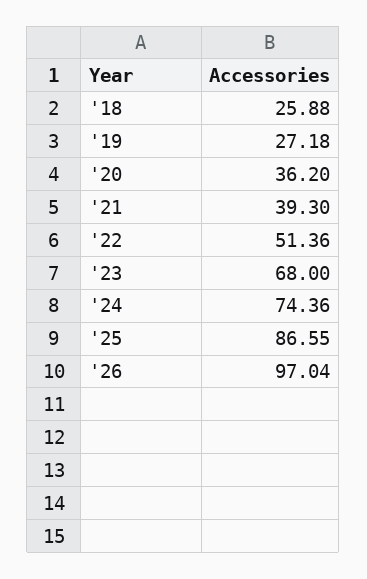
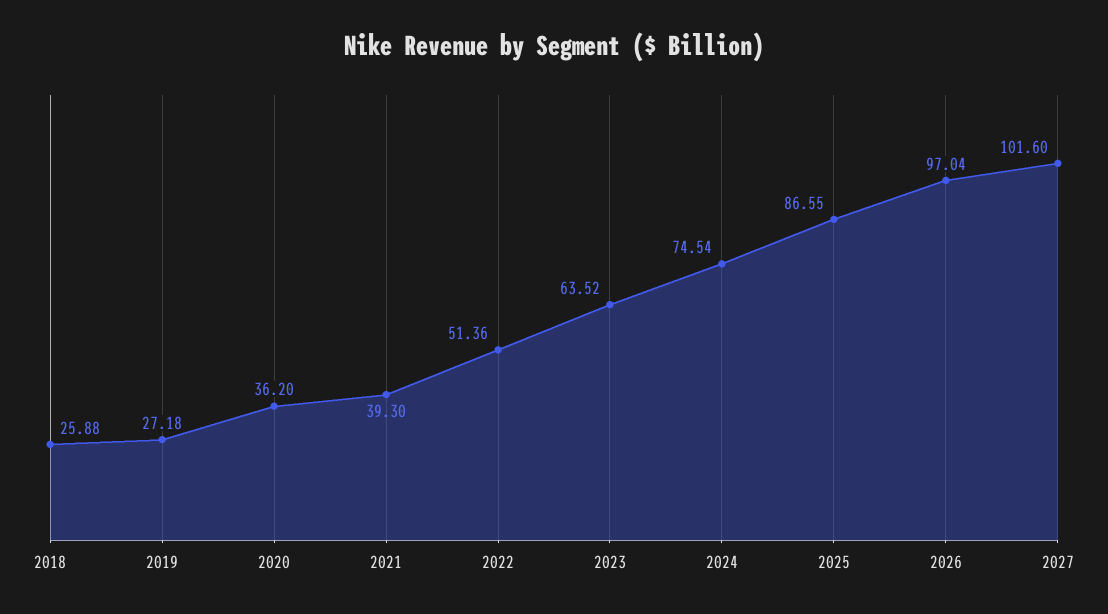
'23: 68 -> 63.52
'24: 74.36 -> 74.54
2027: none -> 101.6

